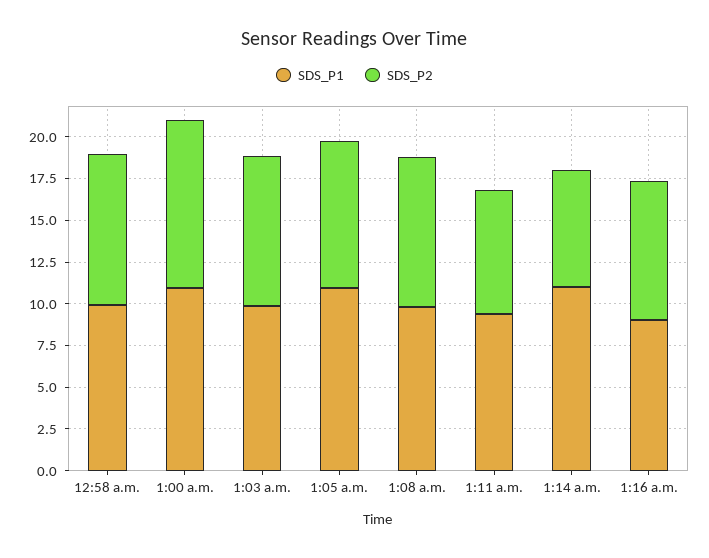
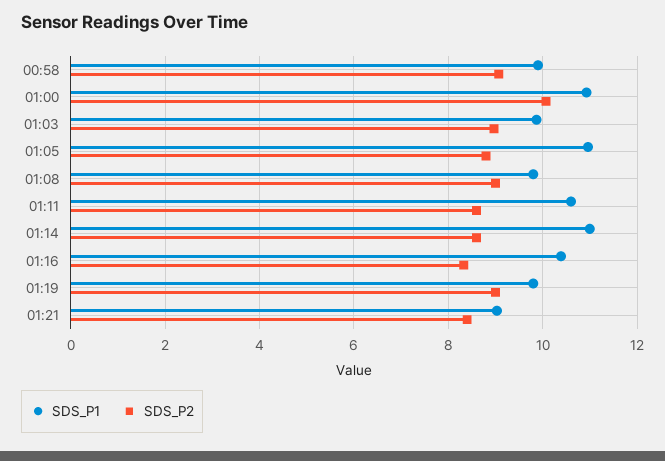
SDS_P1, 1:11 a.m.: 9.5 -> 10.6
SDS_P2, 1:11 a.m.: 7.5 -> 8.6
SDS_P2, 1:14 a.m.: 7 -> 8.6
SDS_P1, 1:16 a.m.: 9 -> 10.4
SDS_P1, 01:19: none -> 9.8
SDS_P2, 01:19: none -> 9
SDS_P1, 01:21: none -> 9
SDS_P2, 01:21: none -> 8.4

